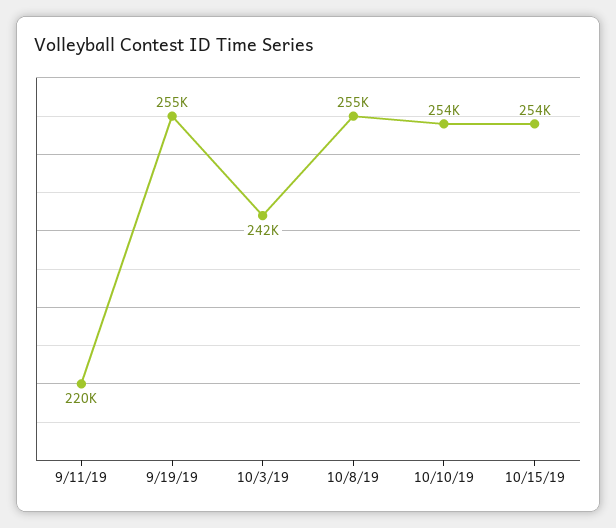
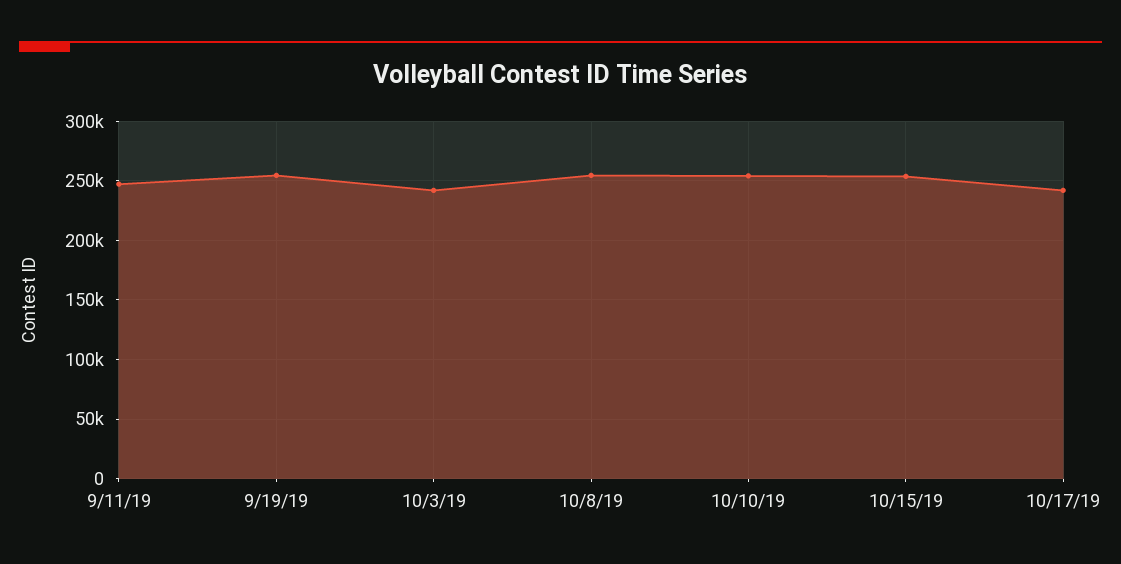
9/11/19: 220000 -> 250000
10/17/19: none -> 240000

